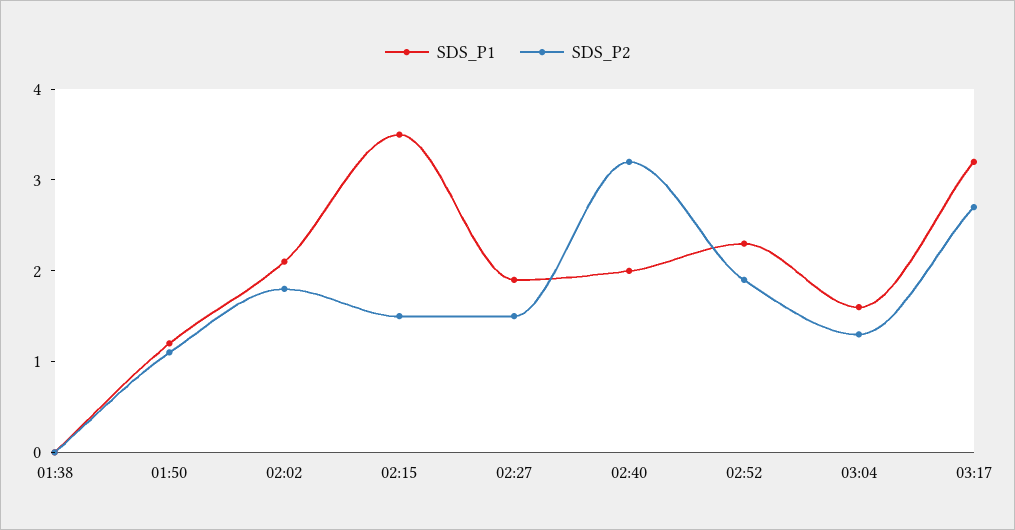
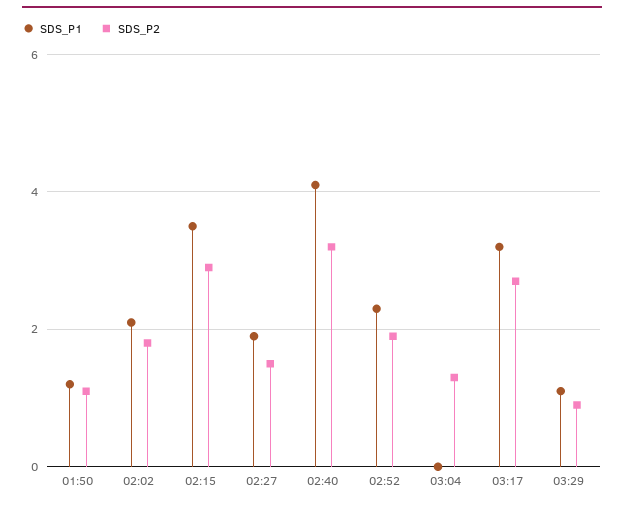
SDS_P1, 01:38: 0 -> none
SDS_P2, 01:38: 0 -> none
SDS_P2, 02:15: 1.5 -> 3
SDS_P1, 02:40: 2 -> 4
SDS_P1, 03:04: 1.6 -> 0
SDS_P1, 03:29: none -> 1
SDS_P2, 03:29: none -> 1

